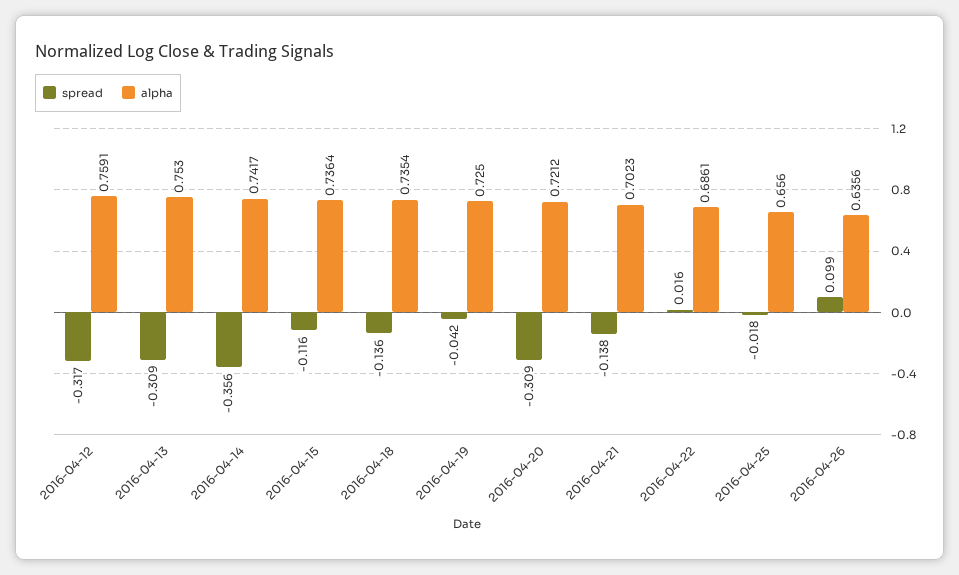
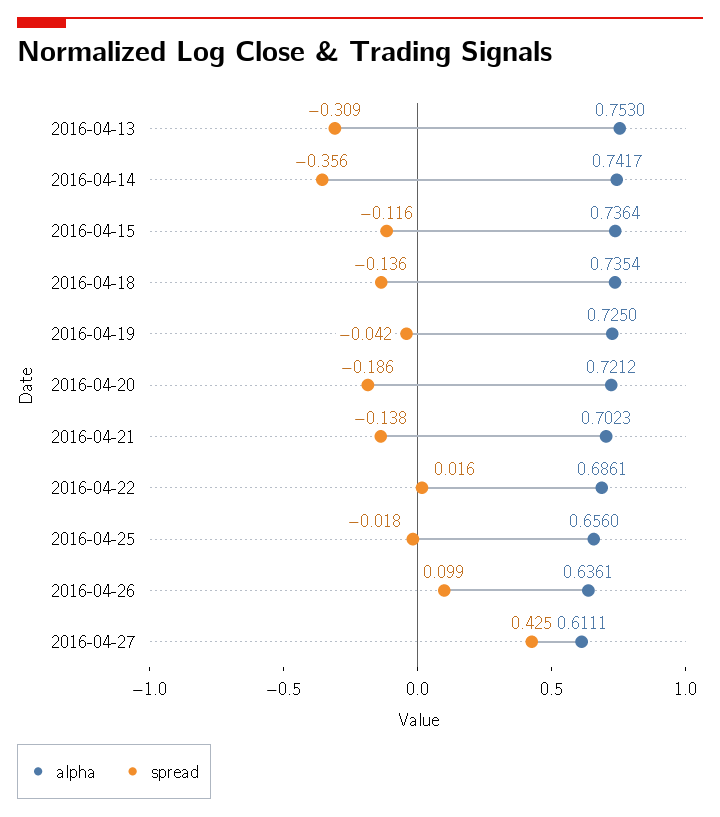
spread, 2016-04-12: -0.317 -> none
alpha, 2016-04-12: 0.7591 -> none
spread, 2016-04-20: -0.309 -> -0.186
alpha, 2016-04-26: 0.6356 -> 0.6361
alpha, 2016-04-27: none -> 0.6111
spread, 2016-04-27: none -> 0.425

